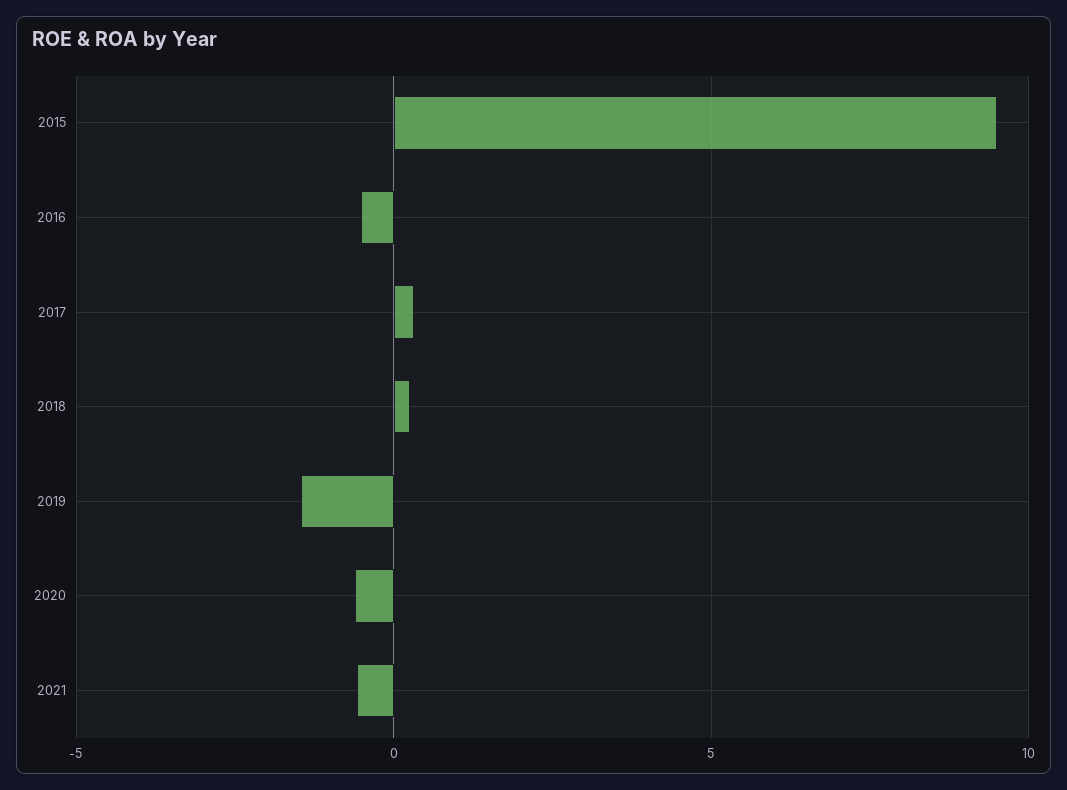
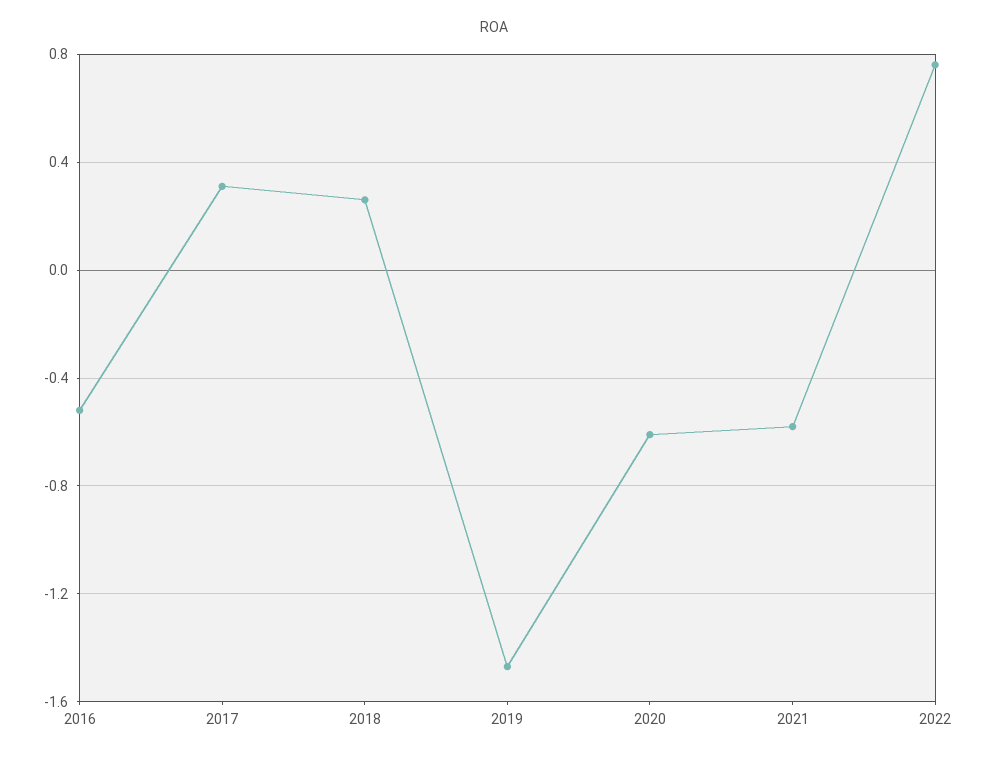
2015: 9.5 -> none
2022: none -> 0.75

